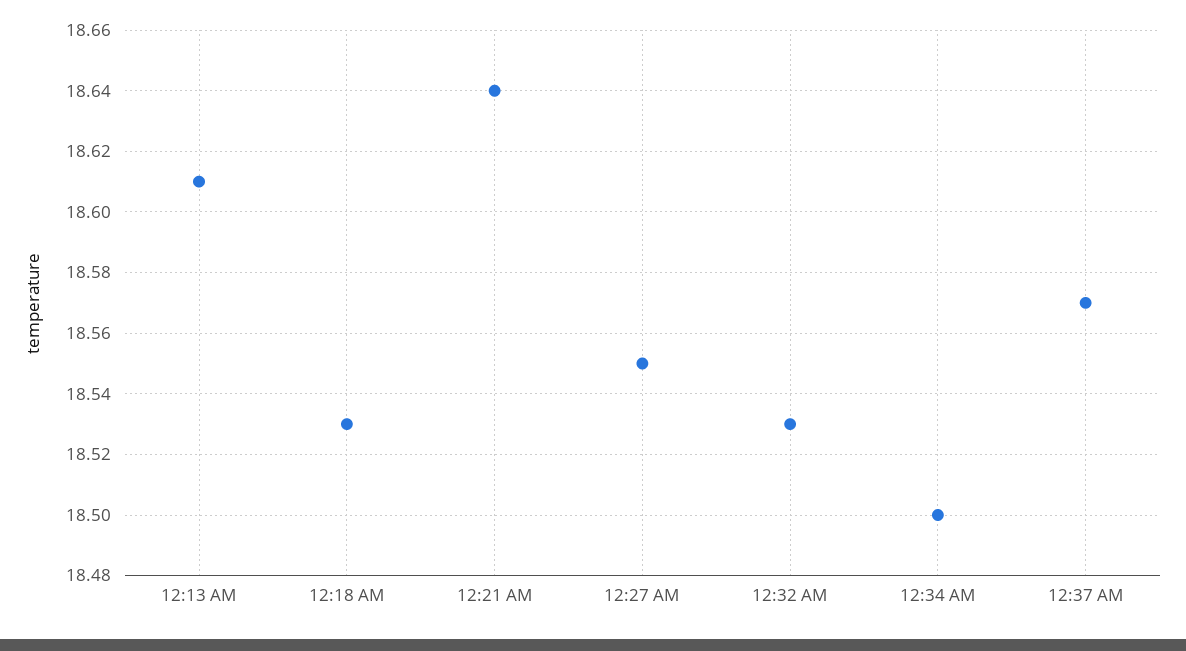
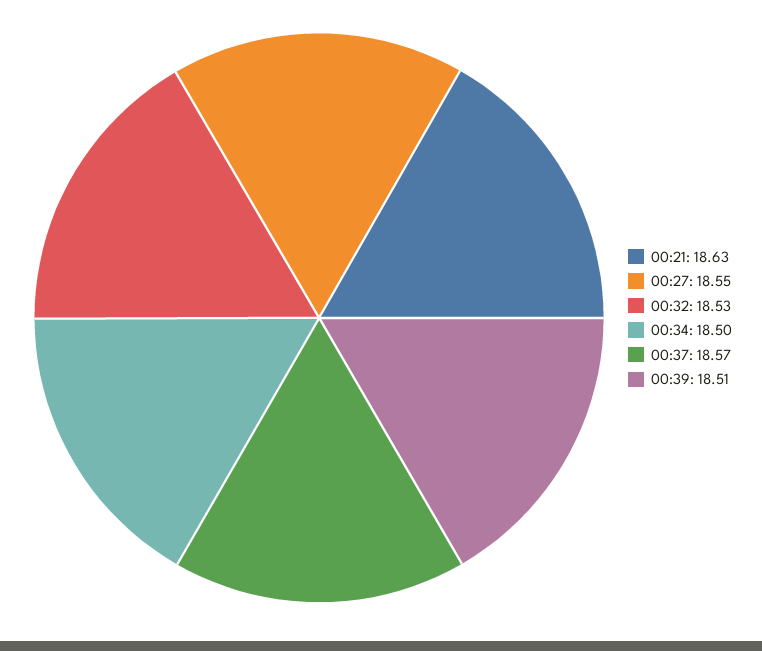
12:13 AM: 18.61 -> none
12:18 AM: 18.53 -> none
12:21 AM: 18.64 -> 18.63
00:39: none -> 18.51

